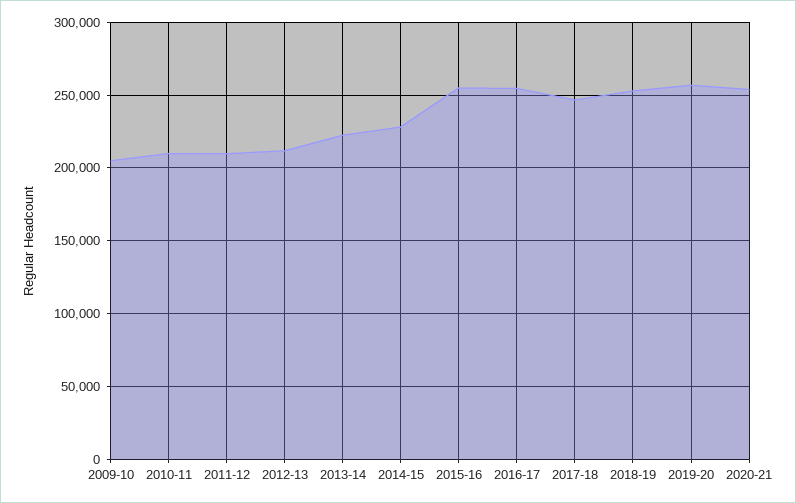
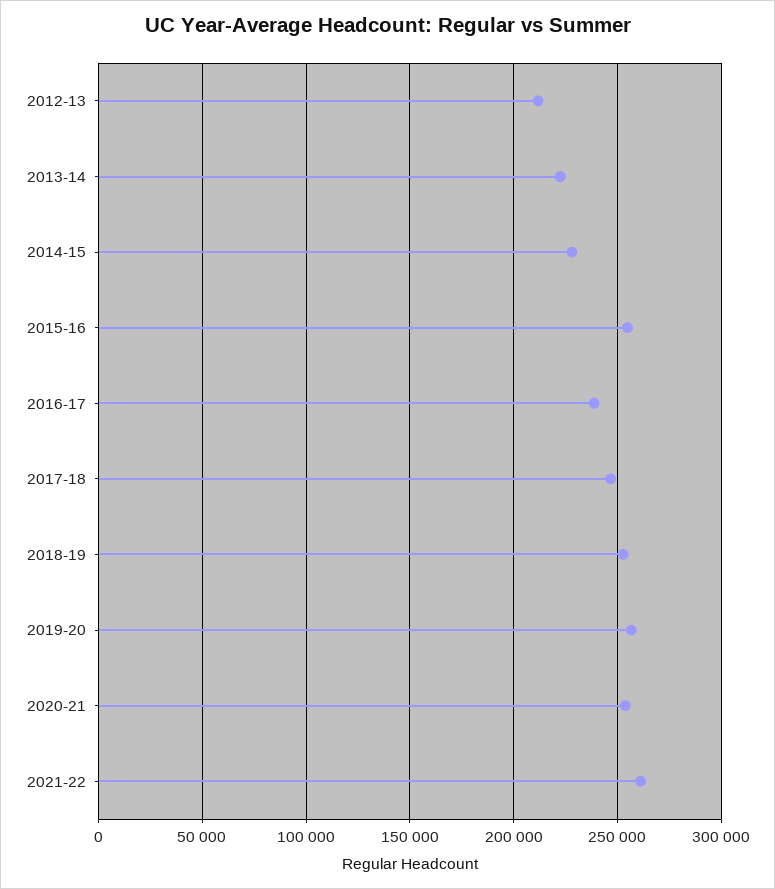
2009-10: 205000 -> none
2010-11: 210000 -> none
2011-12: 210000 -> none
2016-17: 255000 -> 240000
2021-22: none -> 260000

